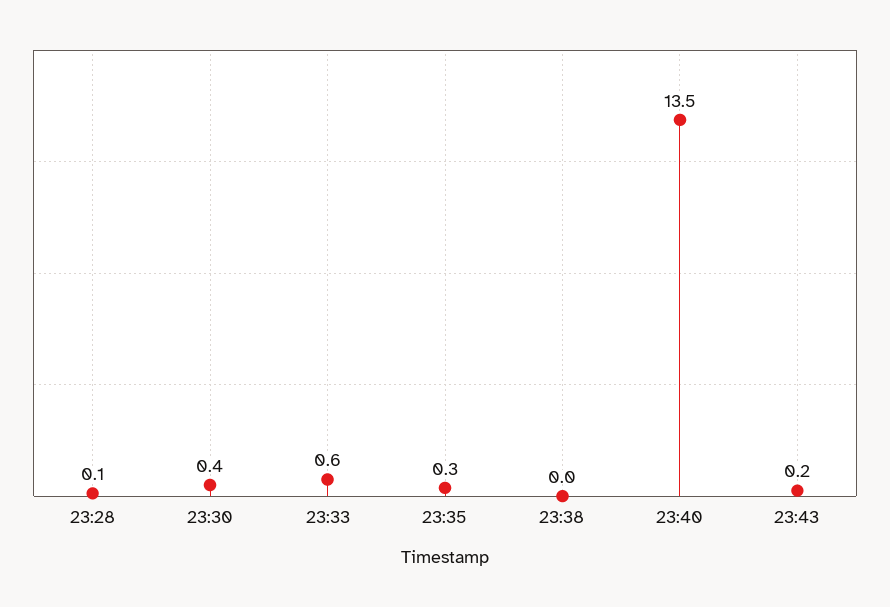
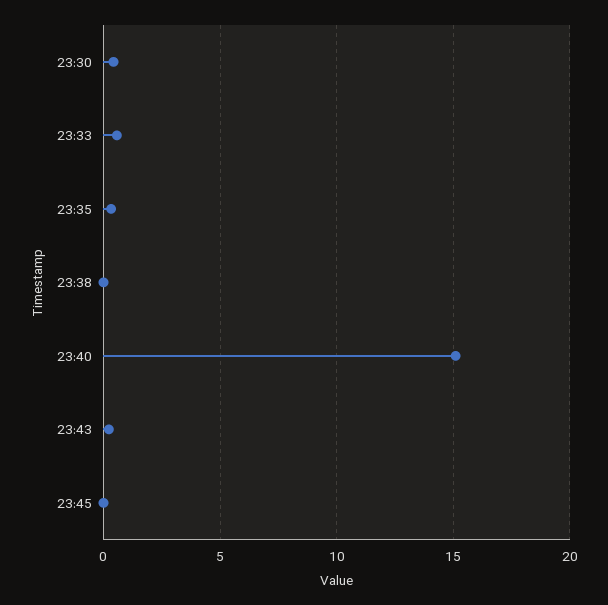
23:28: 0.1 -> none
23:40: 13.5 -> 15
23:45: none -> 0

